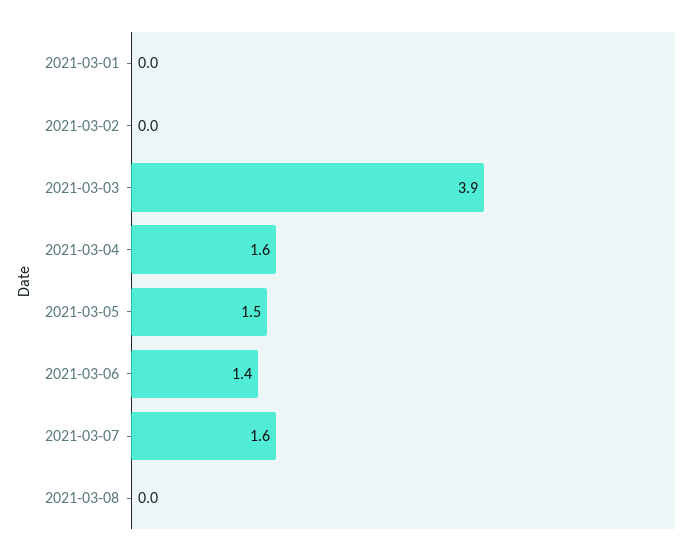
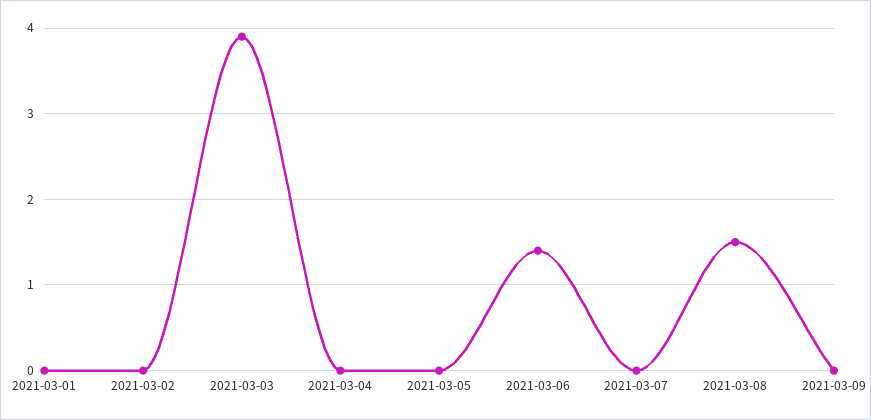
2021-03-04: 1.6 -> 0
2021-03-05: 1.5 -> 0
2021-03-07: 1.6 -> 0
2021-03-08: 0 -> 1.5
2021-03-09: none -> 0

